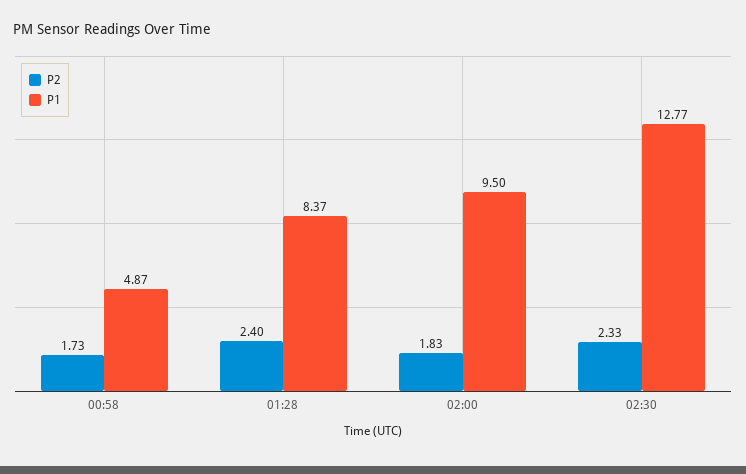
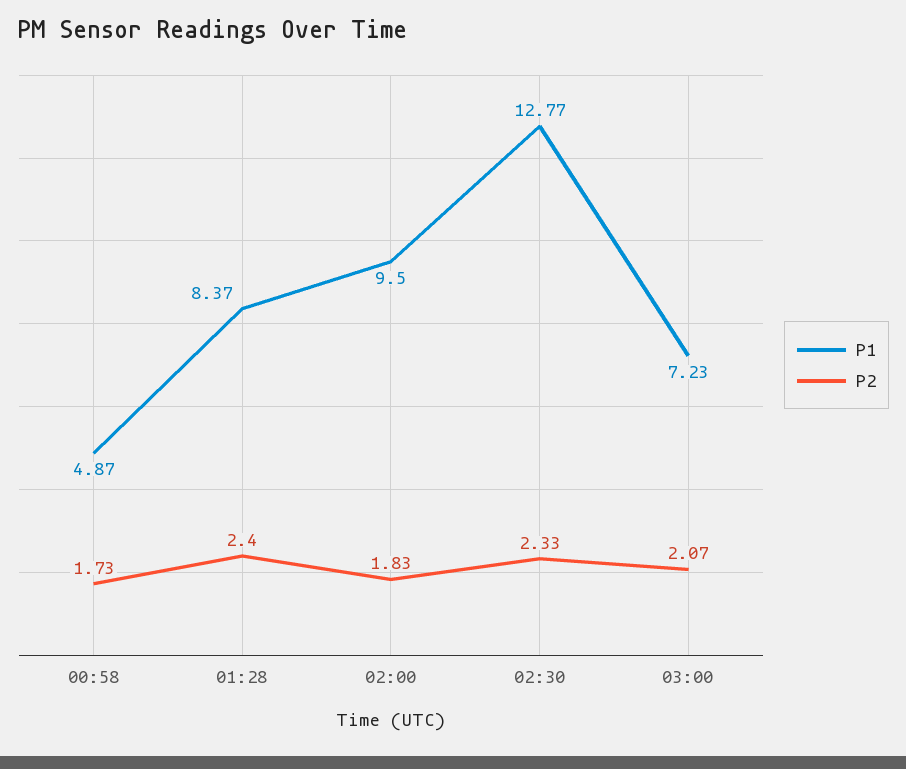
P1, 03:00: none -> 7.23
P2, 03:00: none -> 2.07

